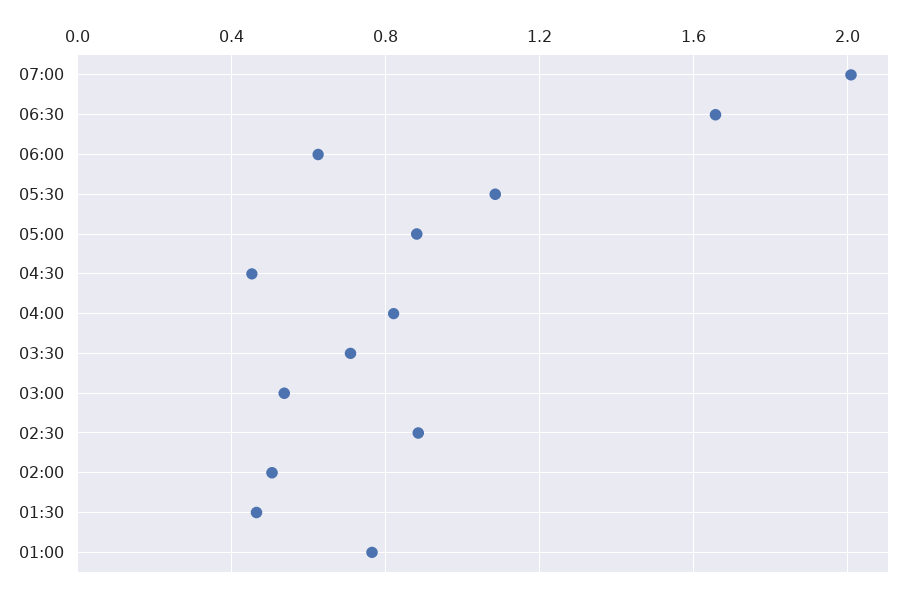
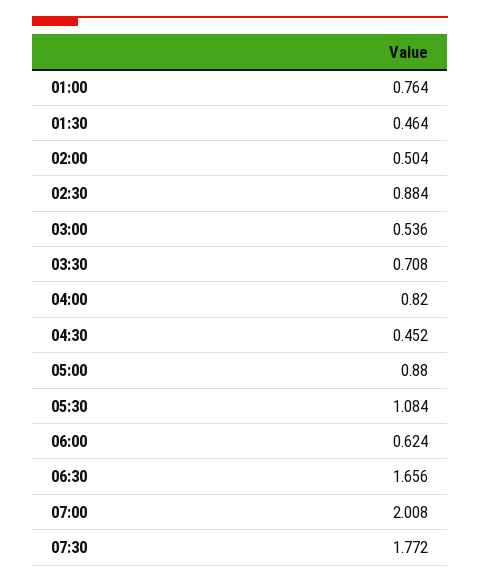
07:30: none -> 1.772

